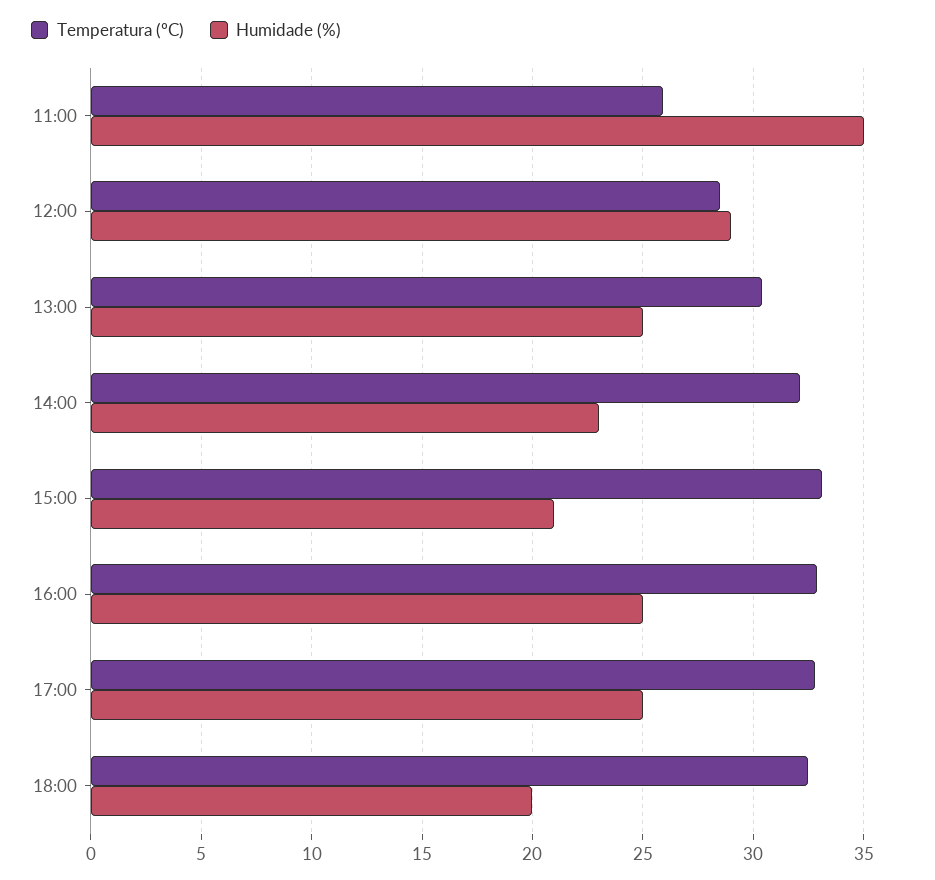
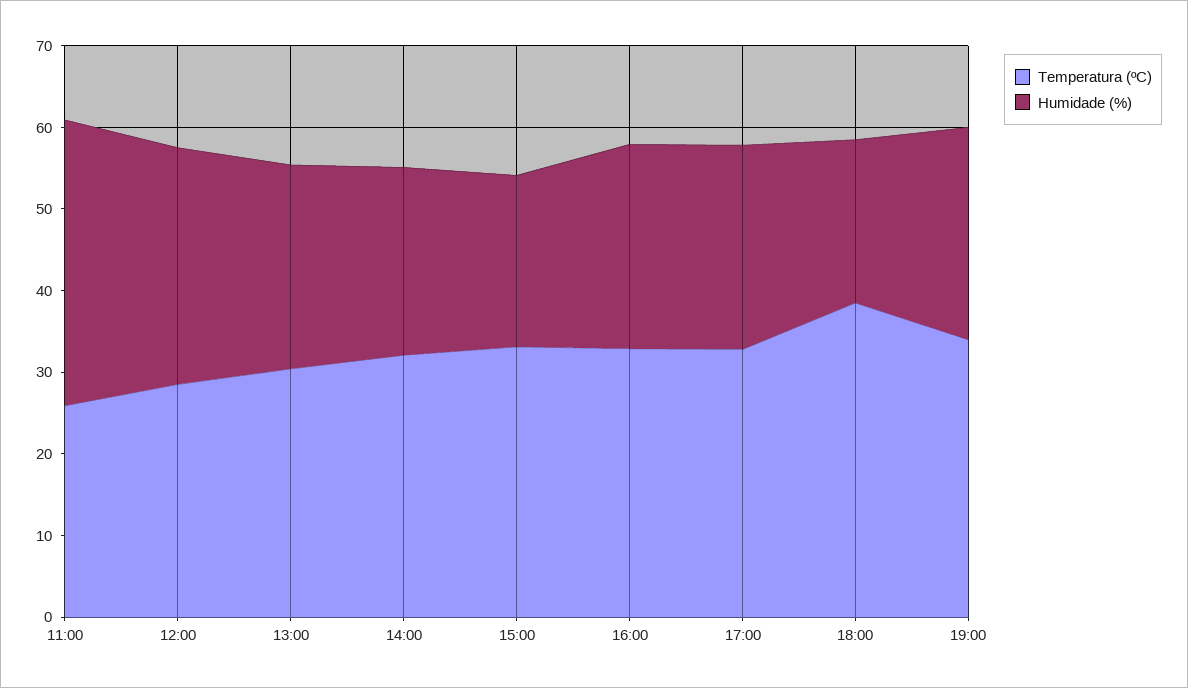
Temperatura (ºC), 18:00: 32.5 -> 38
Temperatura (ºC), 19:00: none -> 34
Humidade (%), 19:00: none -> 26

